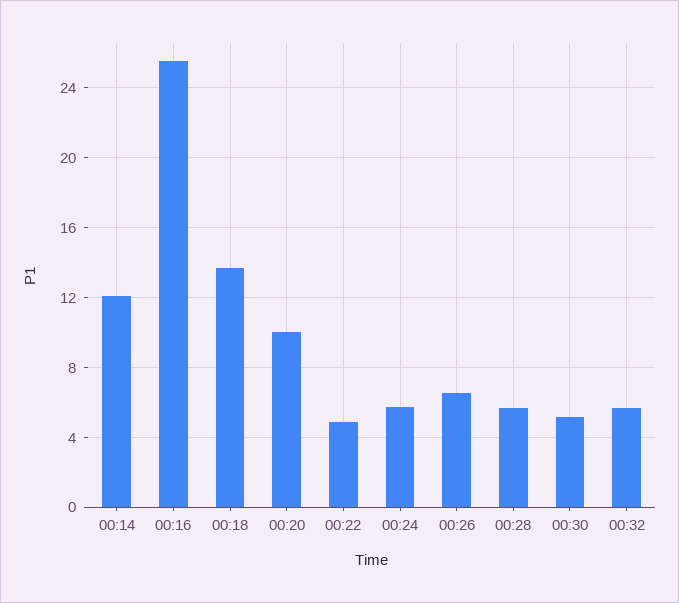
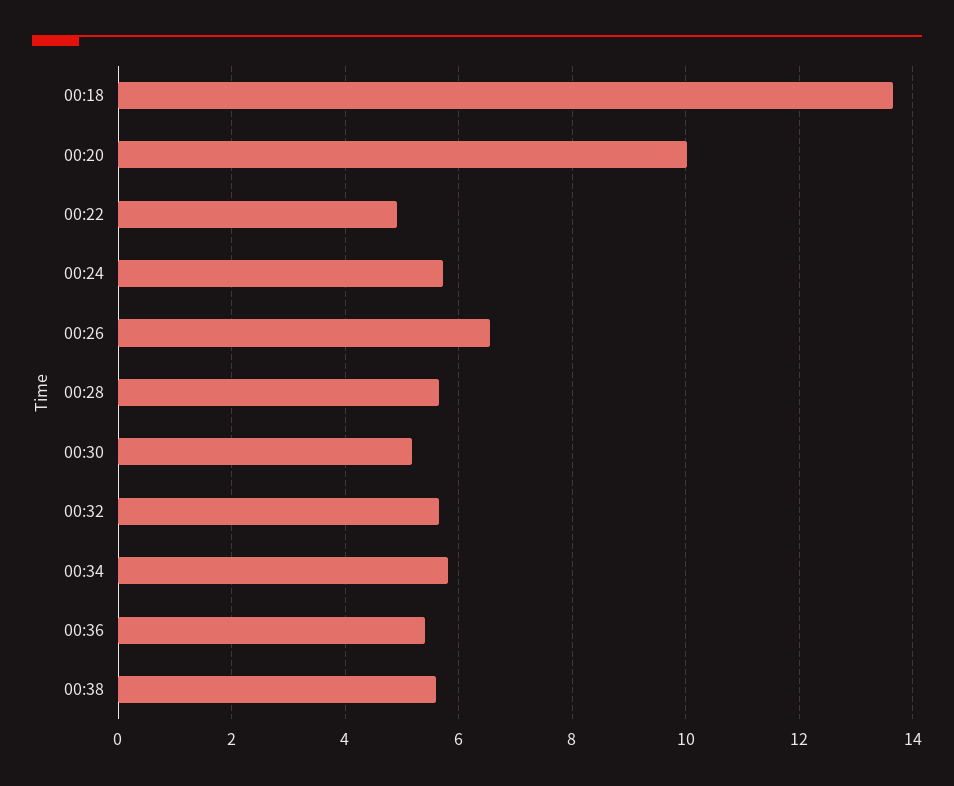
00:14: 12 -> none
00:16: 25.5 -> none
00:34: none -> 5.8
00:36: none -> 5.4
00:38: none -> 5.6

